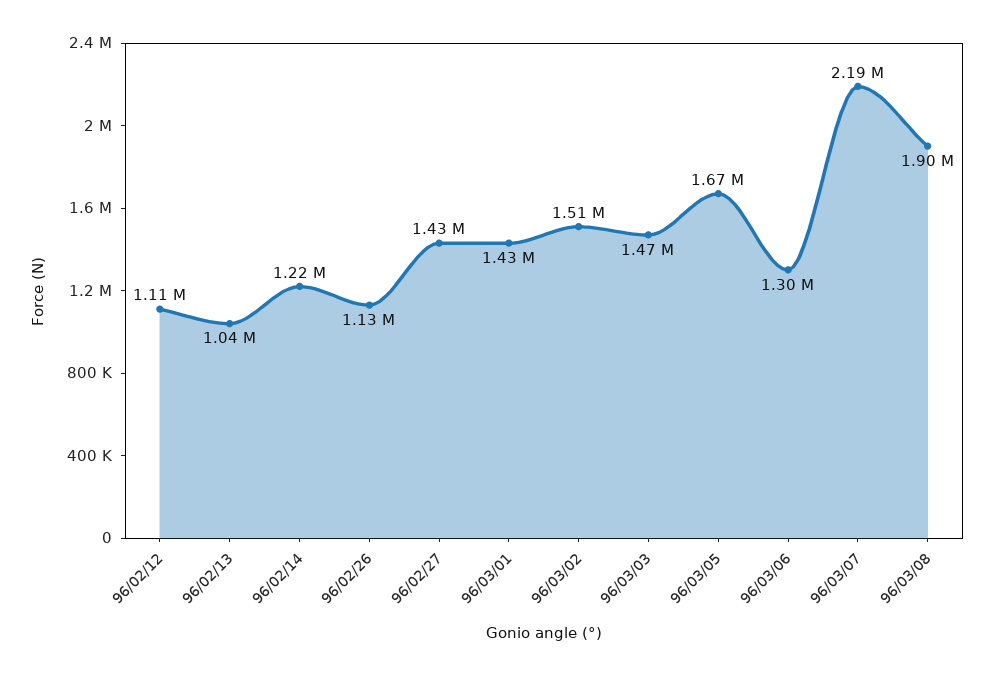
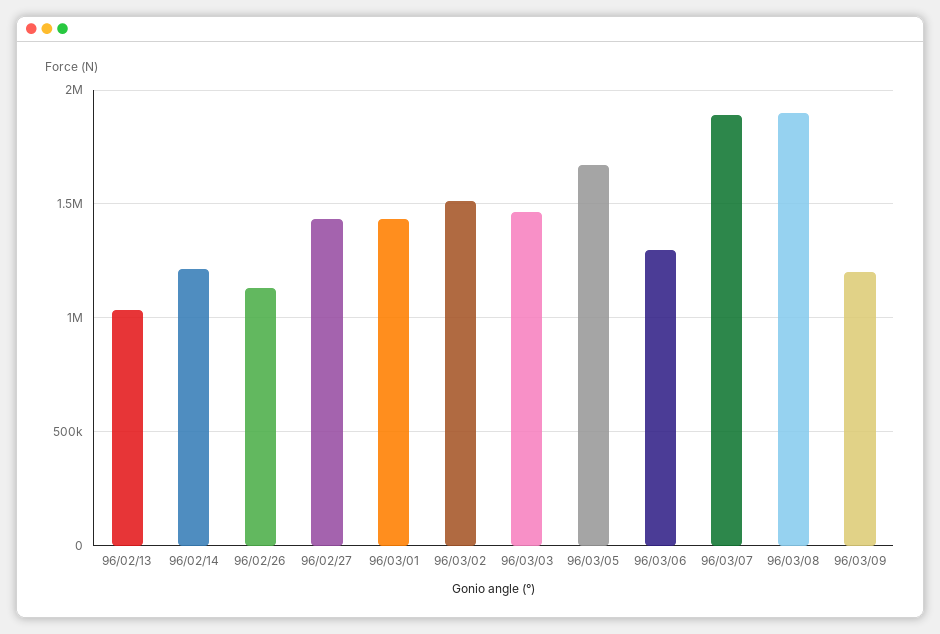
96/02/12: 1110000 -> none
96/03/07: 2190000 -> 1900000
96/03/09: none -> 1200000

